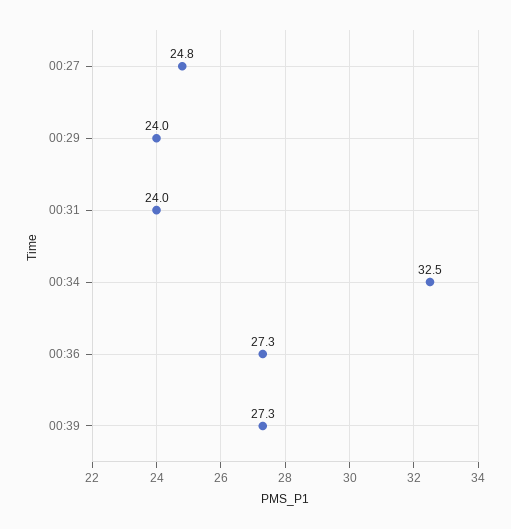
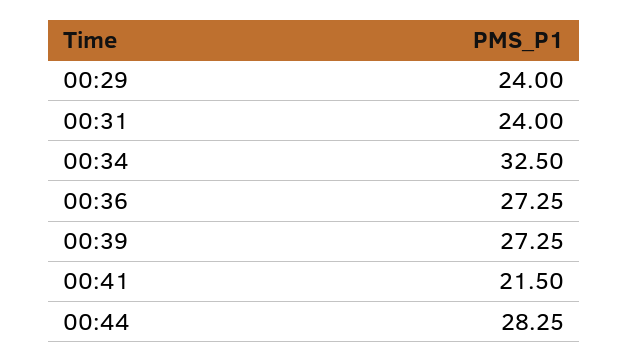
00:27: 24.8 -> none
00:41: none -> 21.5
00:44: none -> 28.25

